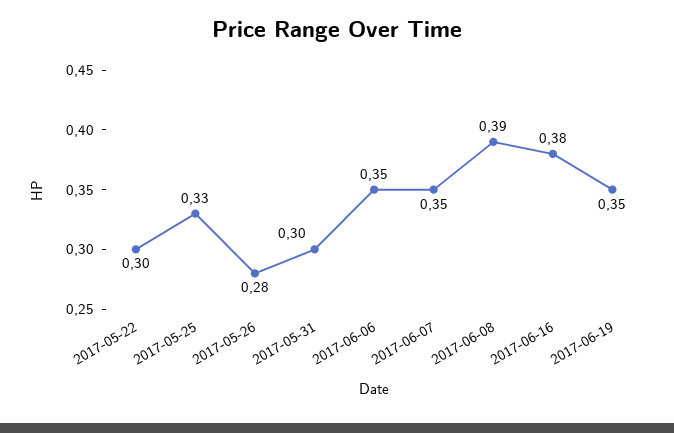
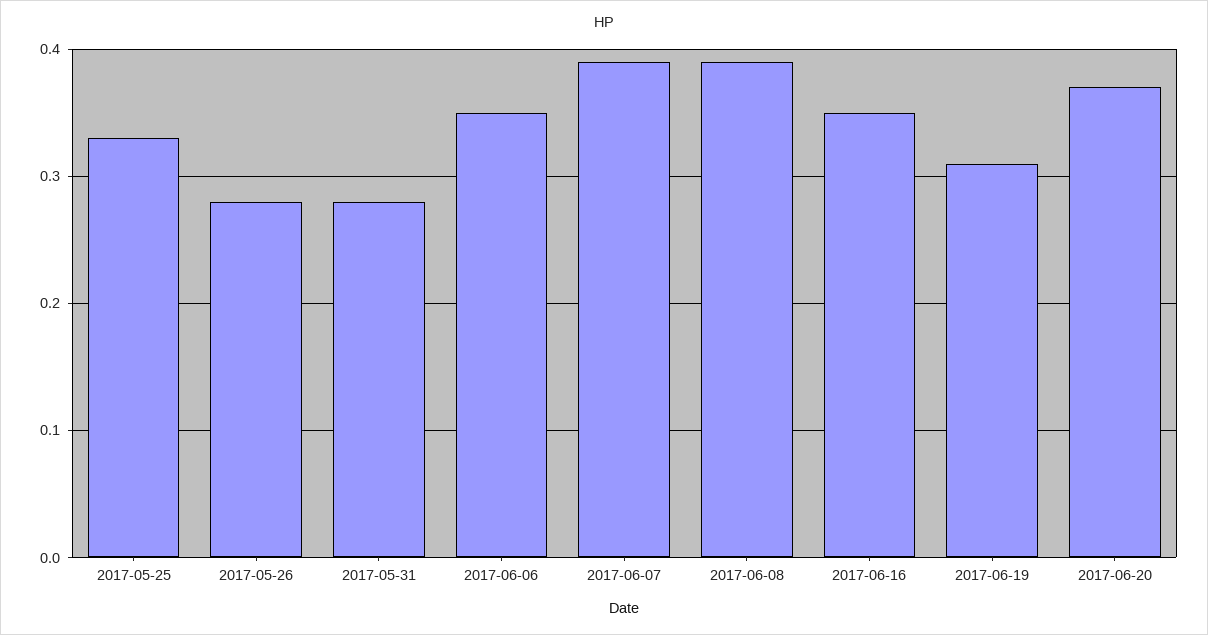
2017-05-22: 0.3 -> none
2017-05-31: 0.3 -> 0.28
2017-06-07: 0.35 -> 0.39
2017-06-16: 0.38 -> 0.35
2017-06-19: 0.35 -> 0.31
2017-06-20: none -> 0.37

